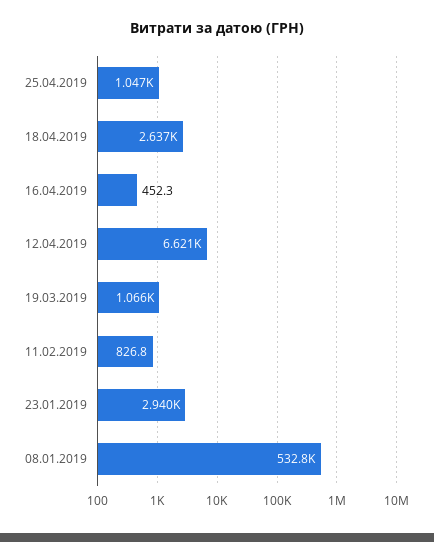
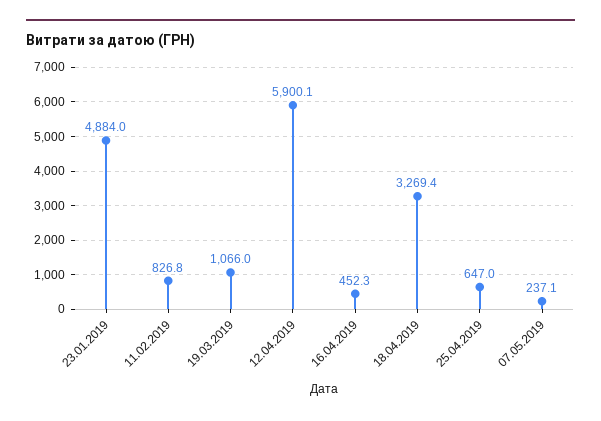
25.04.2019: 1047 -> 647
18.04.2019: 2637 -> 3269.4
12.04.2019: 6621 -> 5900.1
23.01.2019: 2940 -> 4884
08.01.2019: 532800 -> none
07.05.2019: none -> 237.1

